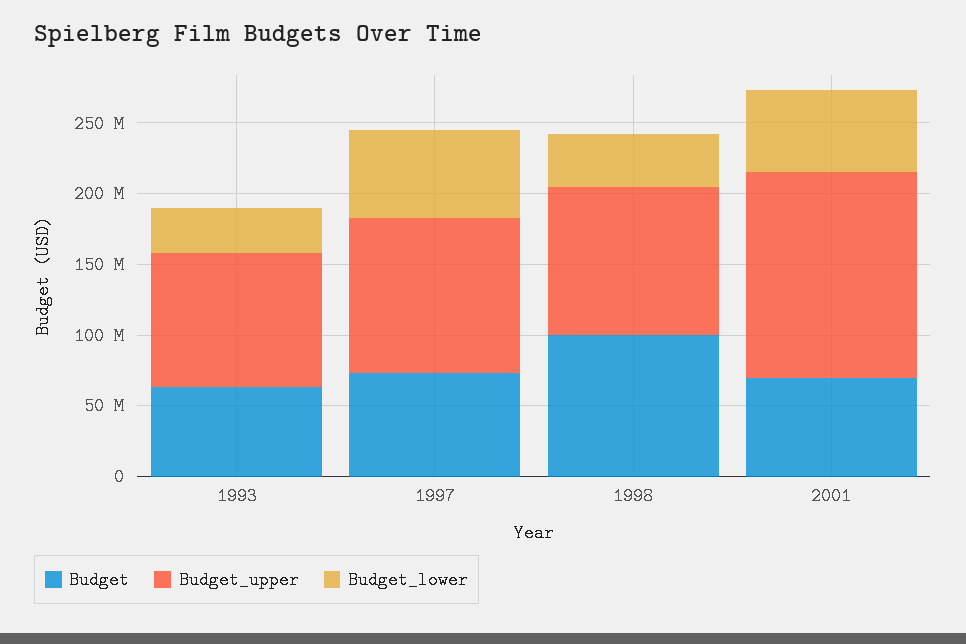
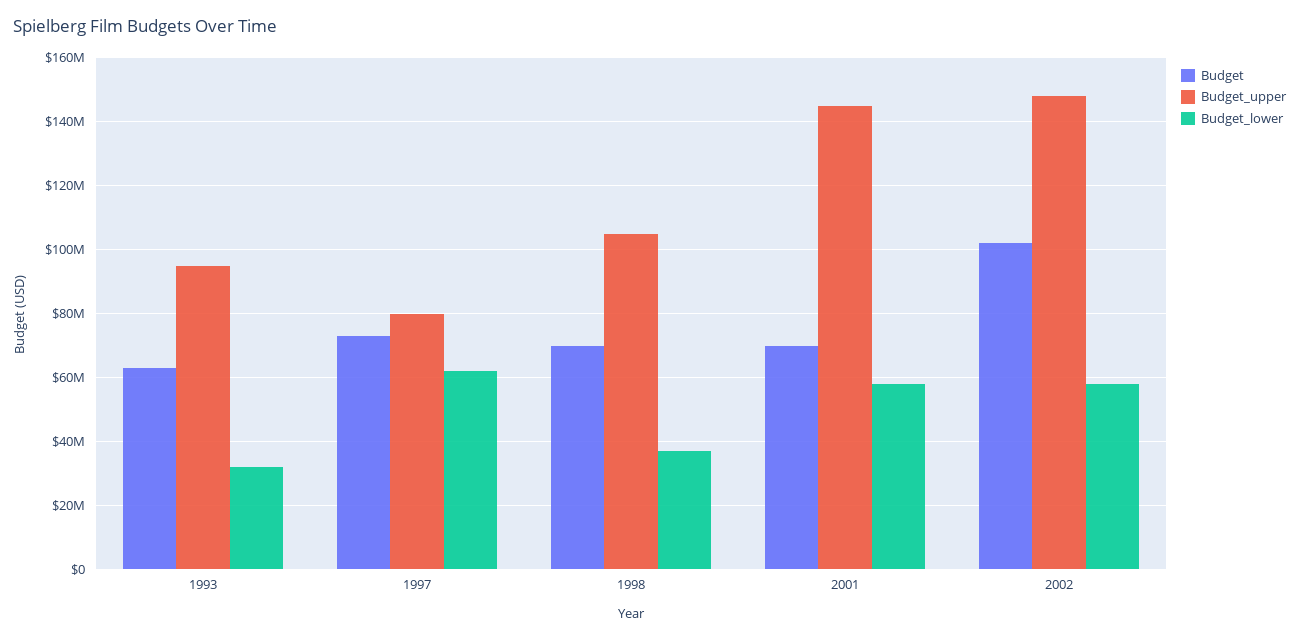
Budget_upper, 1997: 110000000 -> 80000000
Budget, 1998: 100000000 -> 70000000
Budget, 2002: none -> 102000000
Budget_upper, 2002: none -> 148000000
Budget_lower, 2002: none -> 58000000

